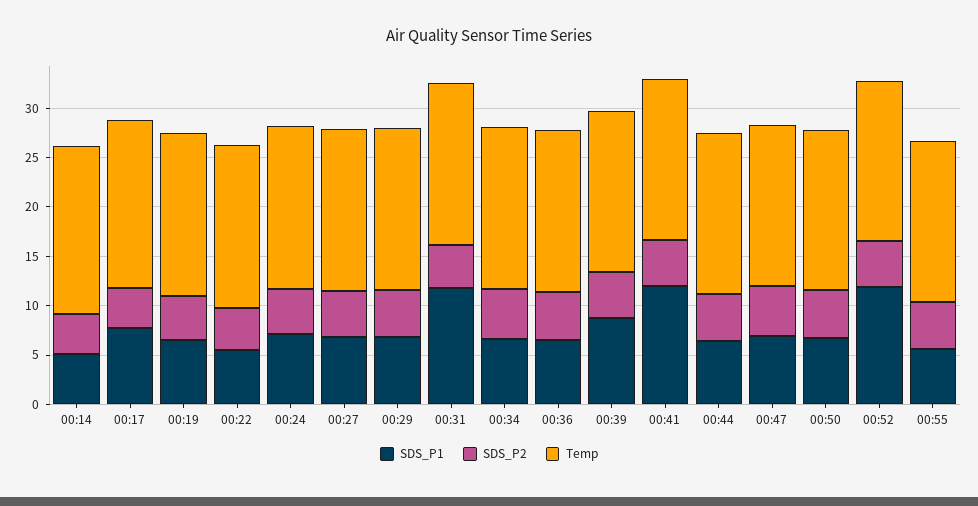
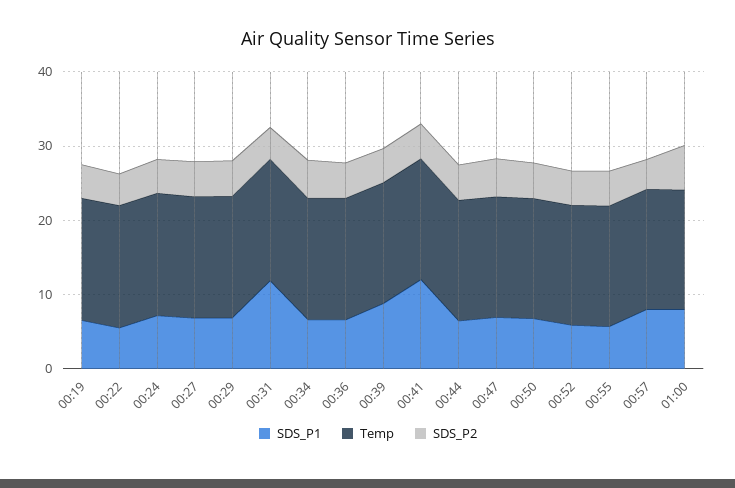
SDS_P1, 00:14: 5 -> none
SDS_P2, 00:14: 4 -> none
Temp, 00:14: 17 -> none
SDS_P1, 00:17: 8 -> none
SDS_P2, 00:17: 4 -> none
Temp, 00:17: 17 -> none
SDS_P1, 00:52: 12 -> 6
SDS_P1, 00:57: none -> 8
Temp, 00:57: none -> 16
SDS_P2, 00:57: none -> 4
SDS_P1, 01:00: none -> 8
Temp, 01:00: none -> 16
SDS_P2, 01:00: none -> 6

